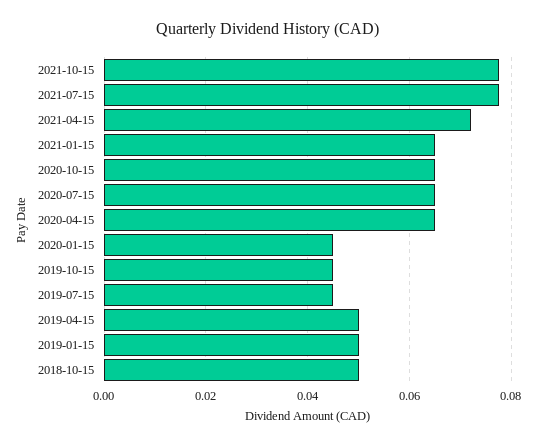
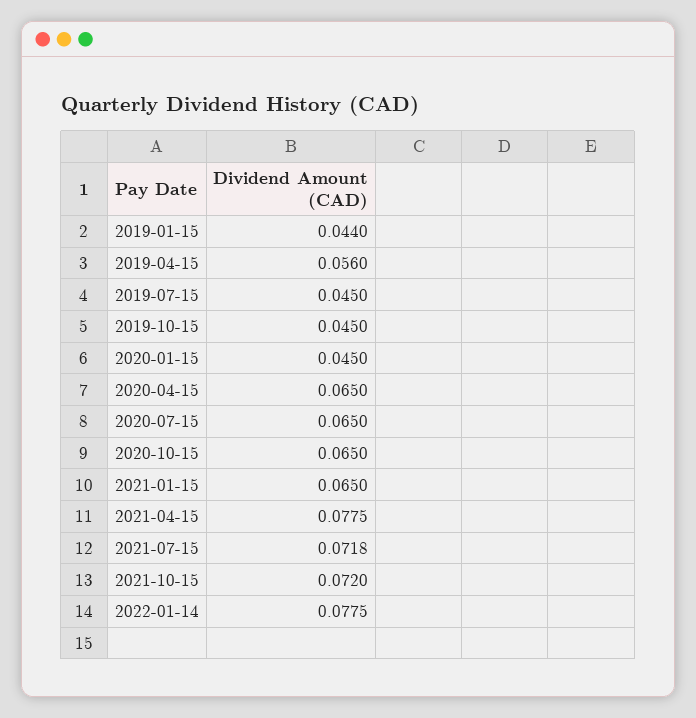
2021-10-15: 0.078 -> 0.072
2021-07-15: 0.078 -> 0.0718
2021-04-15: 0.072 -> 0.0775
2019-04-15: 0.05 -> 0.056
2019-01-15: 0.05 -> 0.044
2018-10-15: 0.05 -> none
2022-01-14: none -> 0.0775

